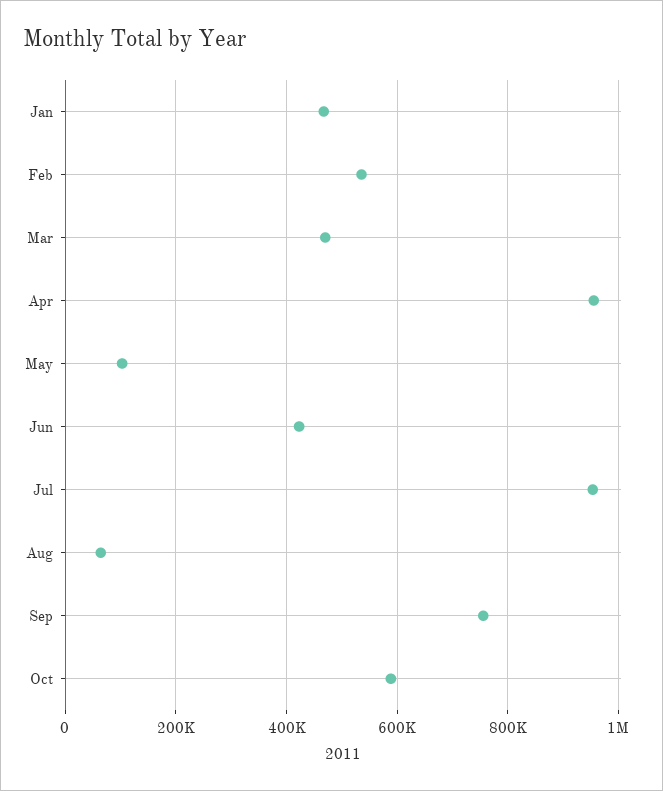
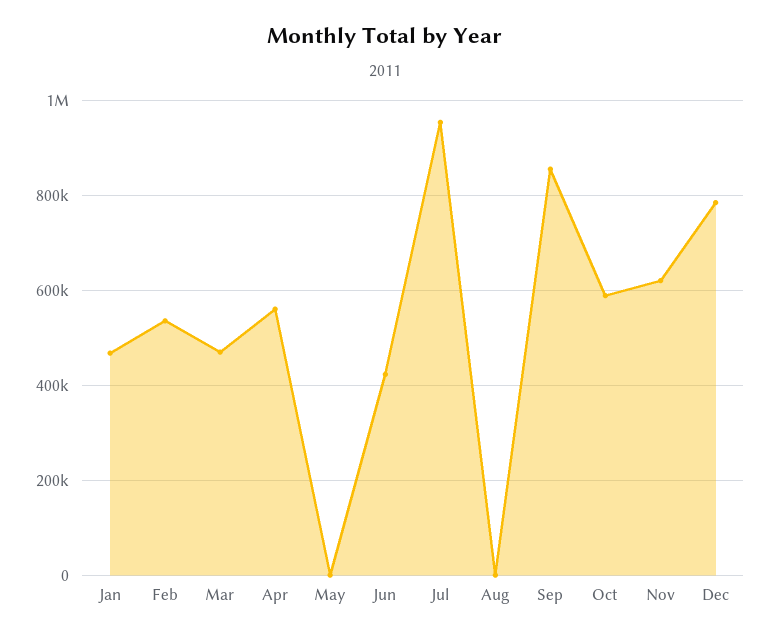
Apr: 960000 -> 560000
May: 100000 -> 0
Aug: 60000 -> 0
Sep: 760000 -> 860000
Nov: none -> 620000
Dec: none -> 780000

